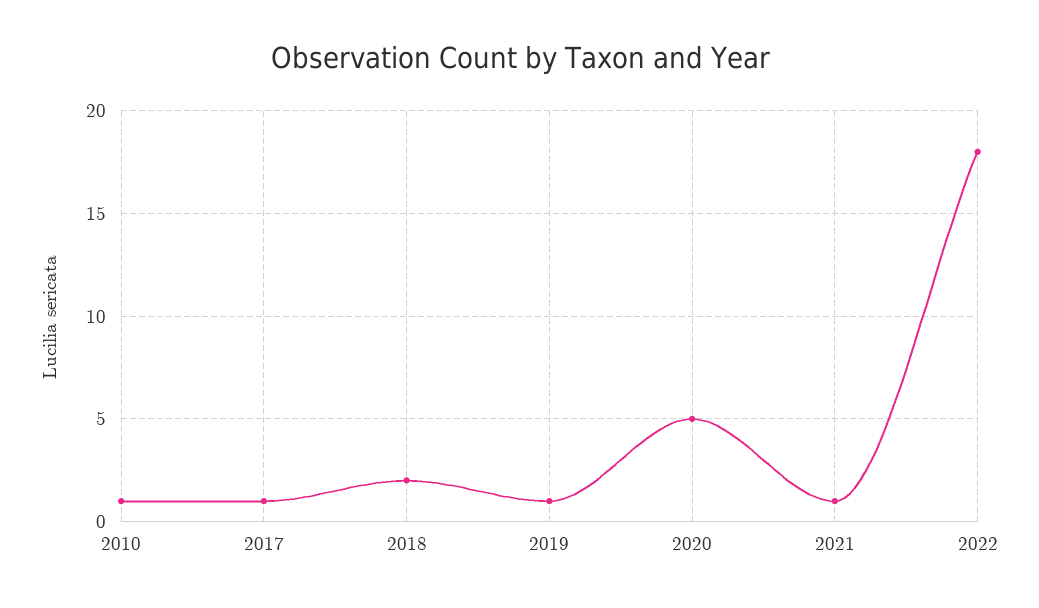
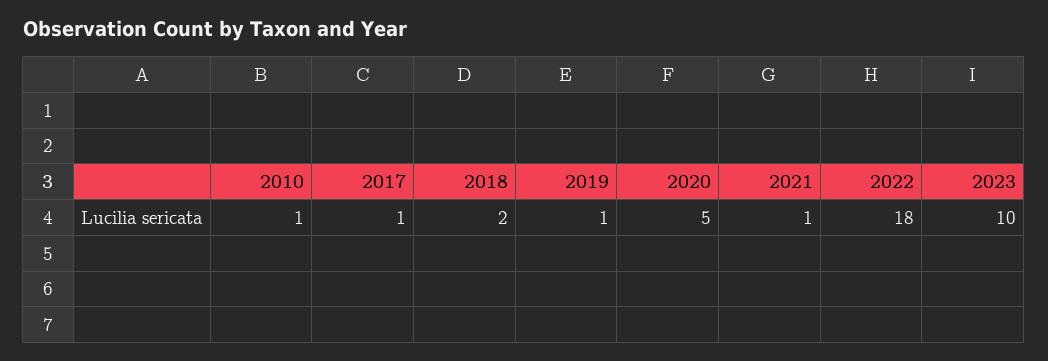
2023: none -> 10

